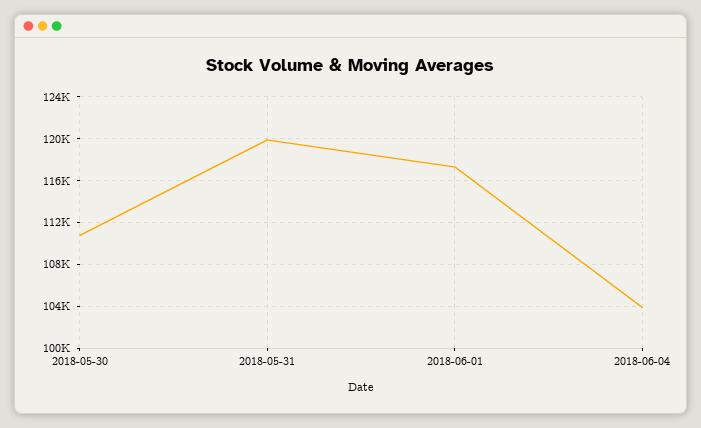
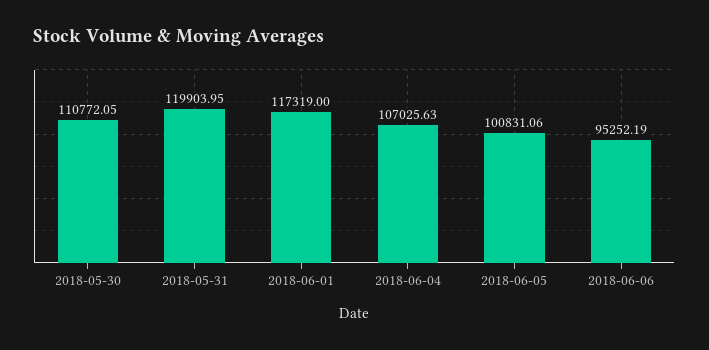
2018-06-04: 104000 -> 107025.63
2018-06-05: none -> 100831.06
2018-06-06: none -> 95252.19

